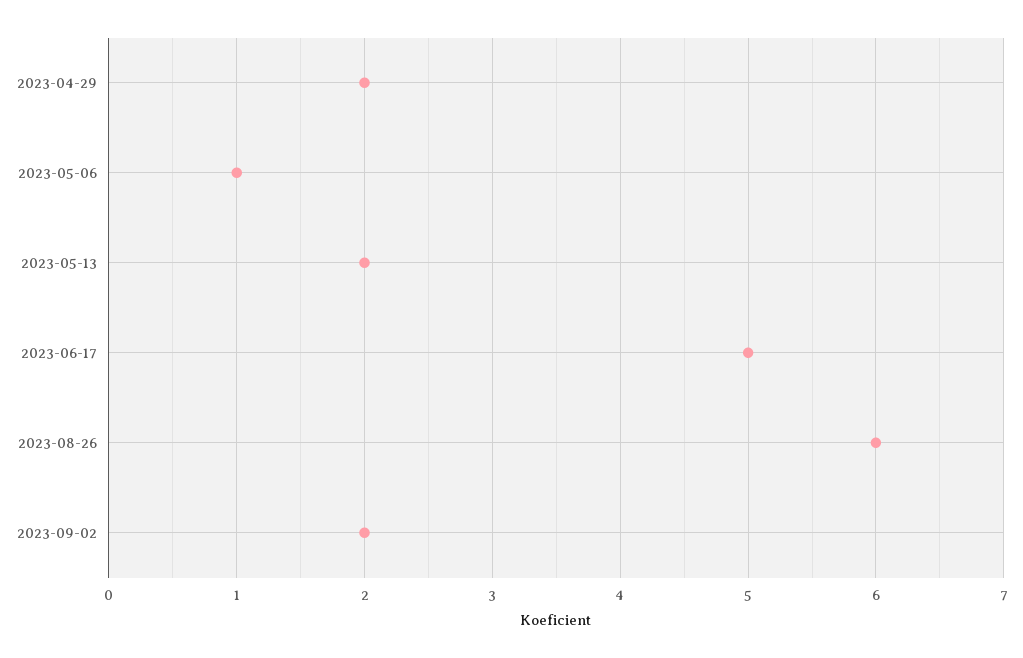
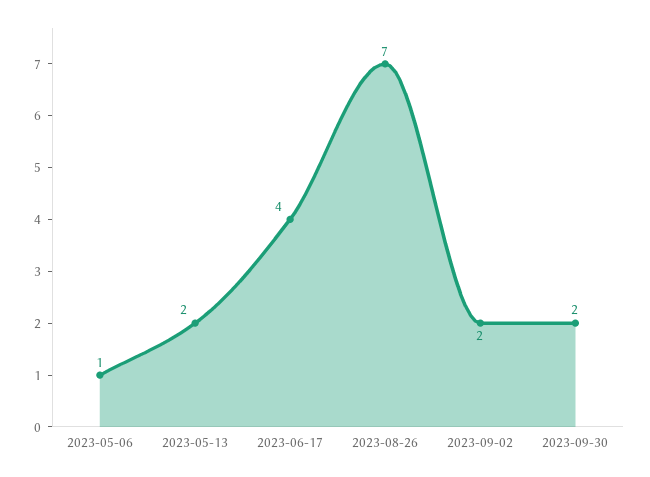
2023-04-29: 2 -> none
2023-06-17: 5 -> 4
2023-08-26: 6 -> 7
2023-09-30: none -> 2

